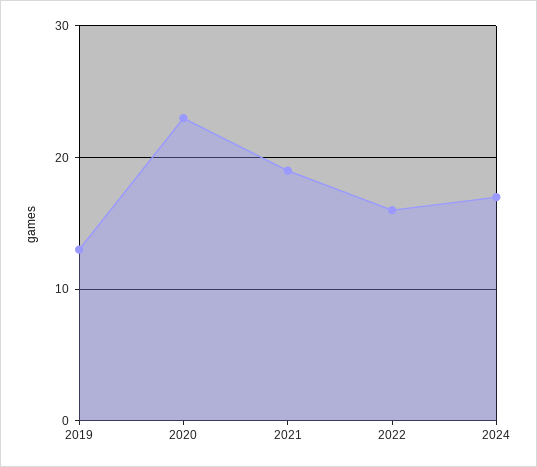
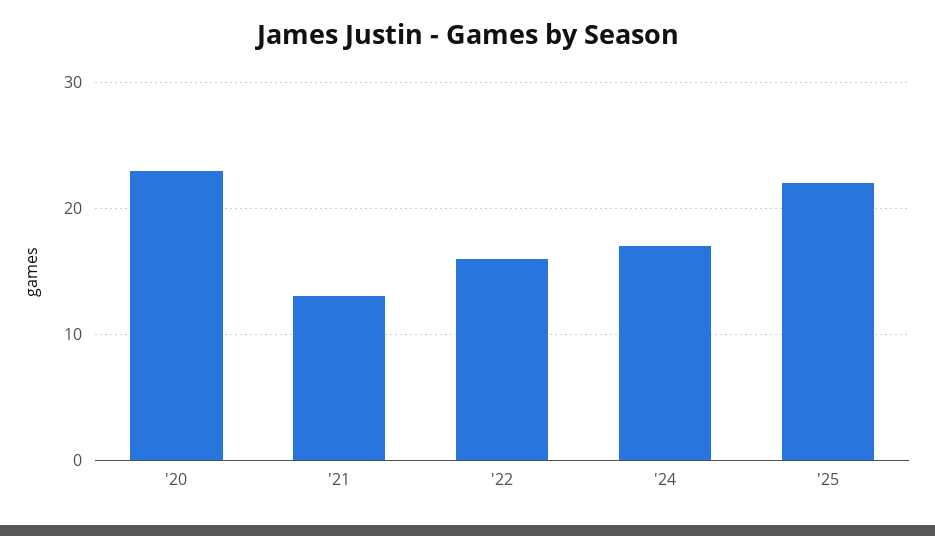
2019: 13 -> none
2021: 19 -> 13
'25: none -> 22

